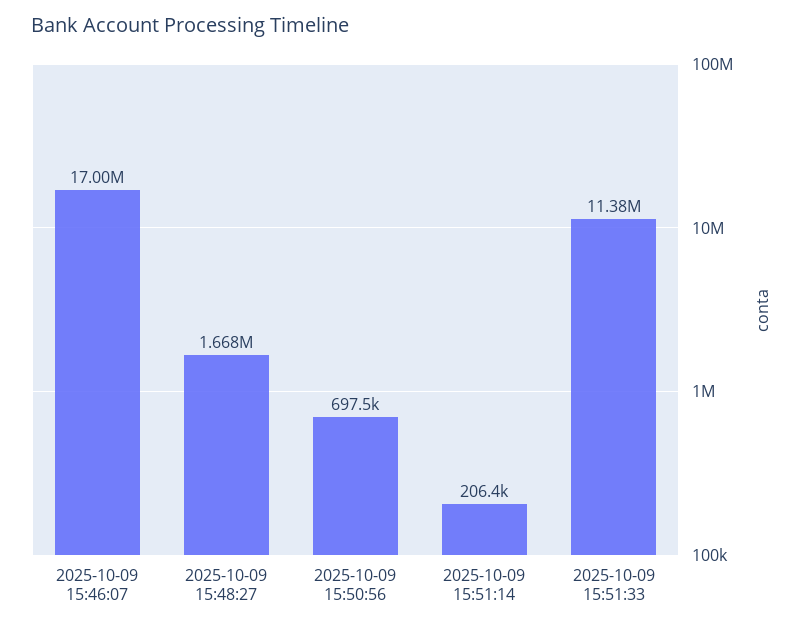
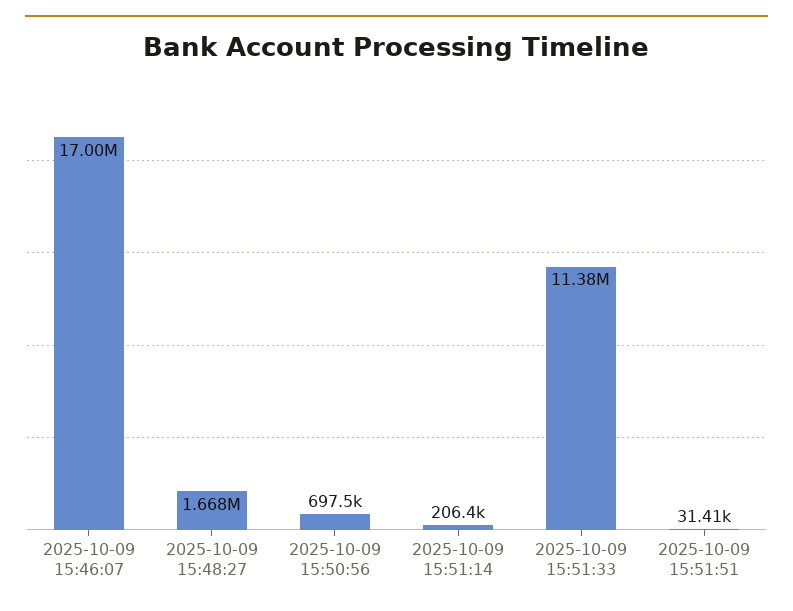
2025-10-09 15:51:51: none -> 31410

